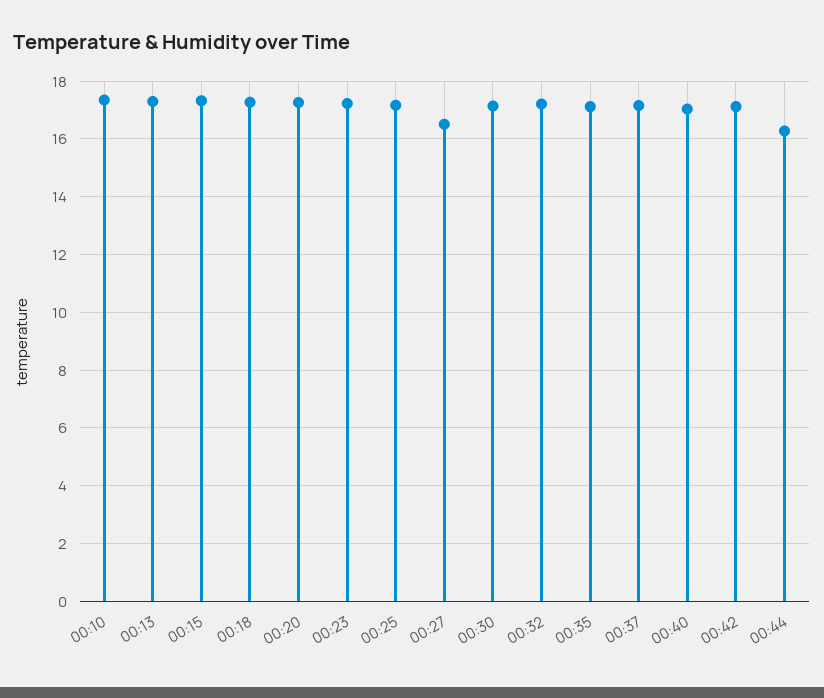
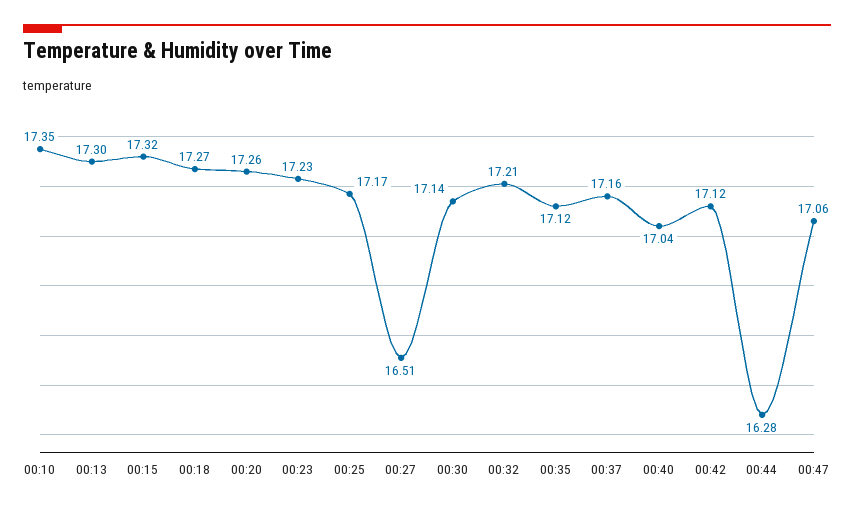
00:47: none -> 17.06

